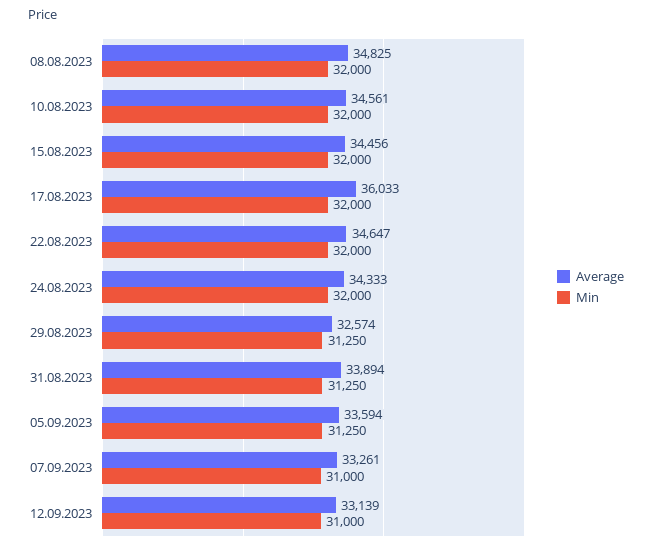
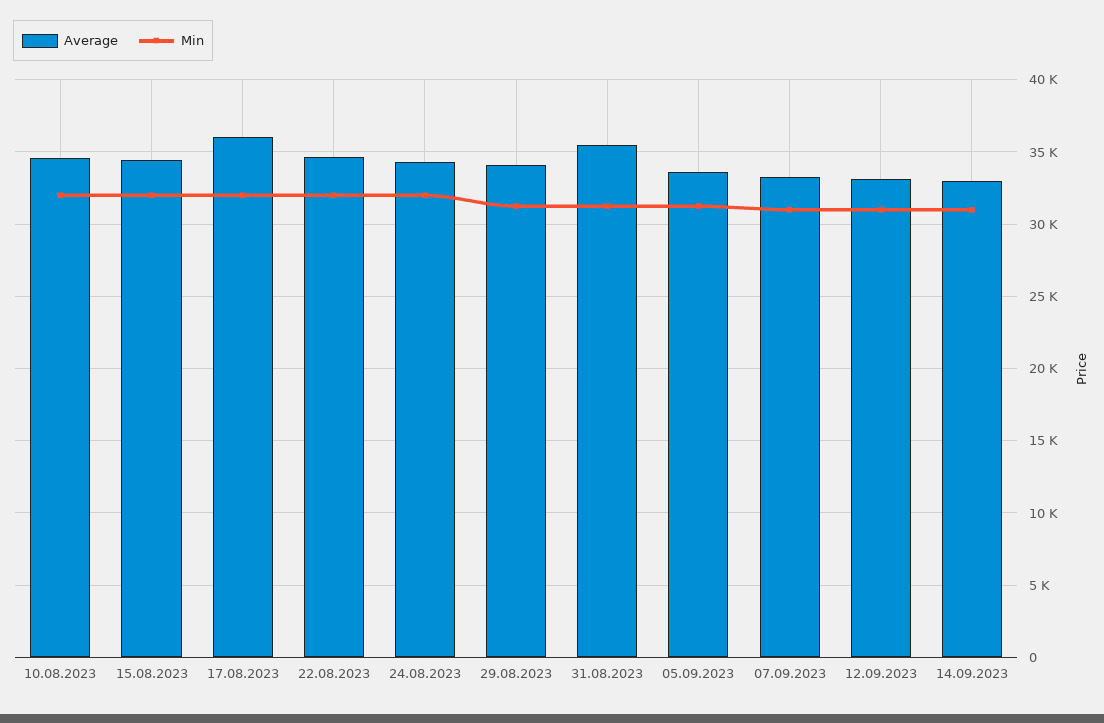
Average, 08.08.2023: 34825 -> none
Min, 08.08.2023: 32000 -> none
Average, 29.08.2023: 32574 -> 34000
Average, 31.08.2023: 33894 -> 35500
Average, 14.09.2023: none -> 33000
Min, 14.09.2023: none -> 31000

